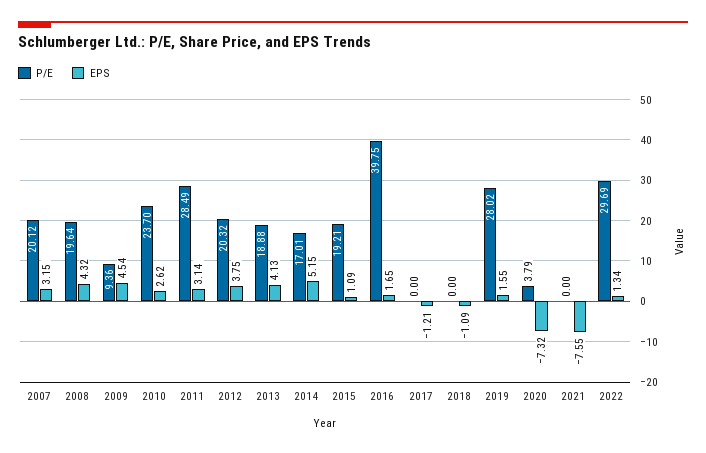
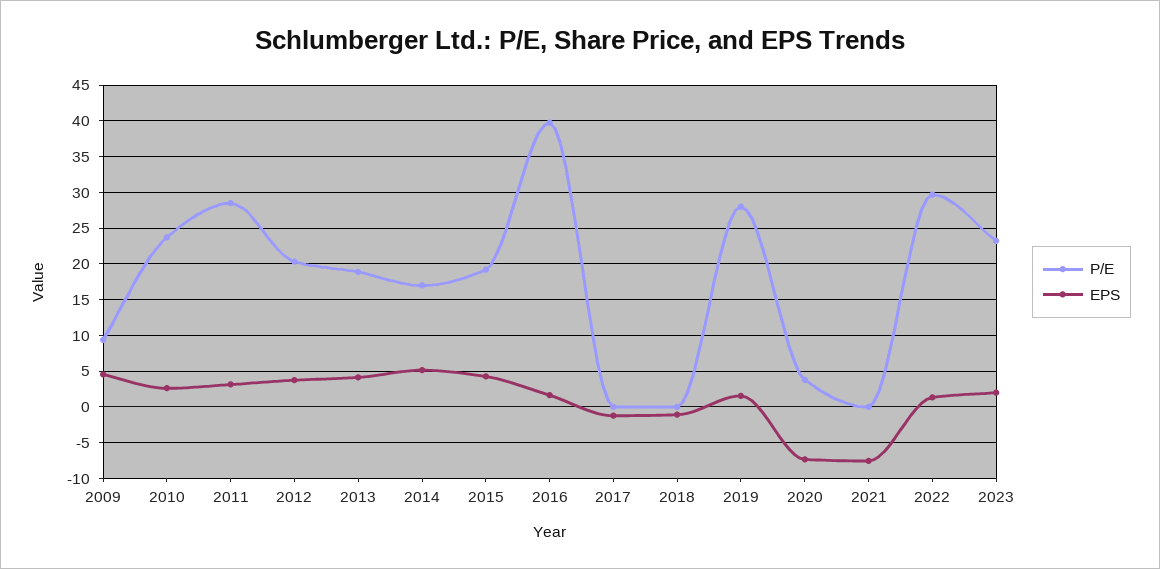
P/E, 2007: 20.12 -> none
EPS, 2007: 3.15 -> none
P/E, 2008: 19.64 -> none
EPS, 2008: 4.32 -> none
EPS, 2015: 1.09 -> 4
P/E, 2023: none -> 23
EPS, 2023: none -> 2

